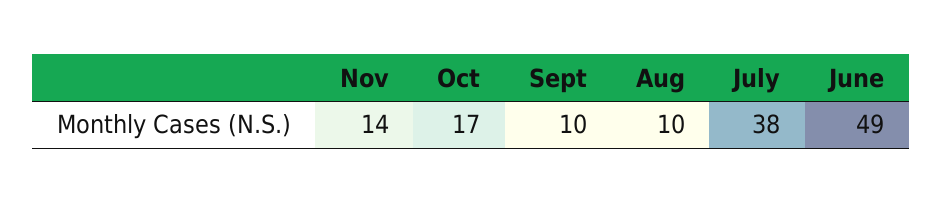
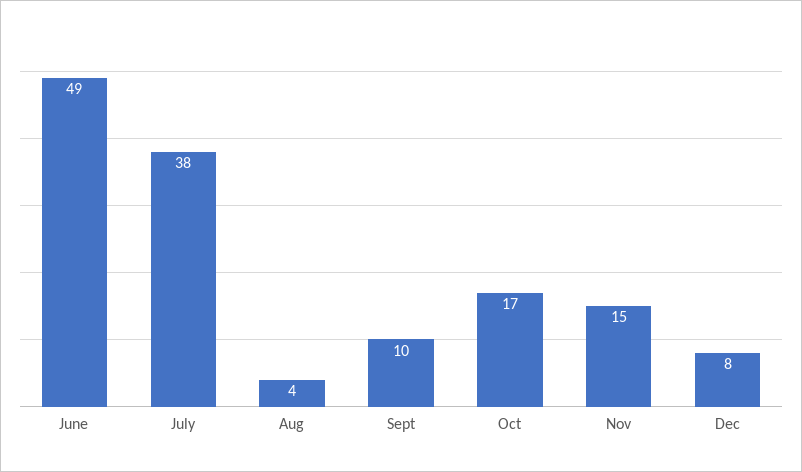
Nov: 14 -> 15
Aug: 10 -> 4
Dec: none -> 8

